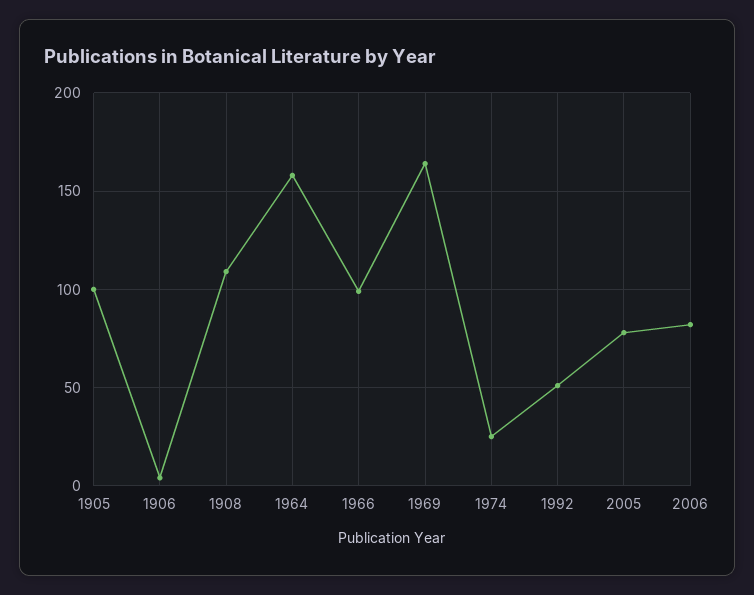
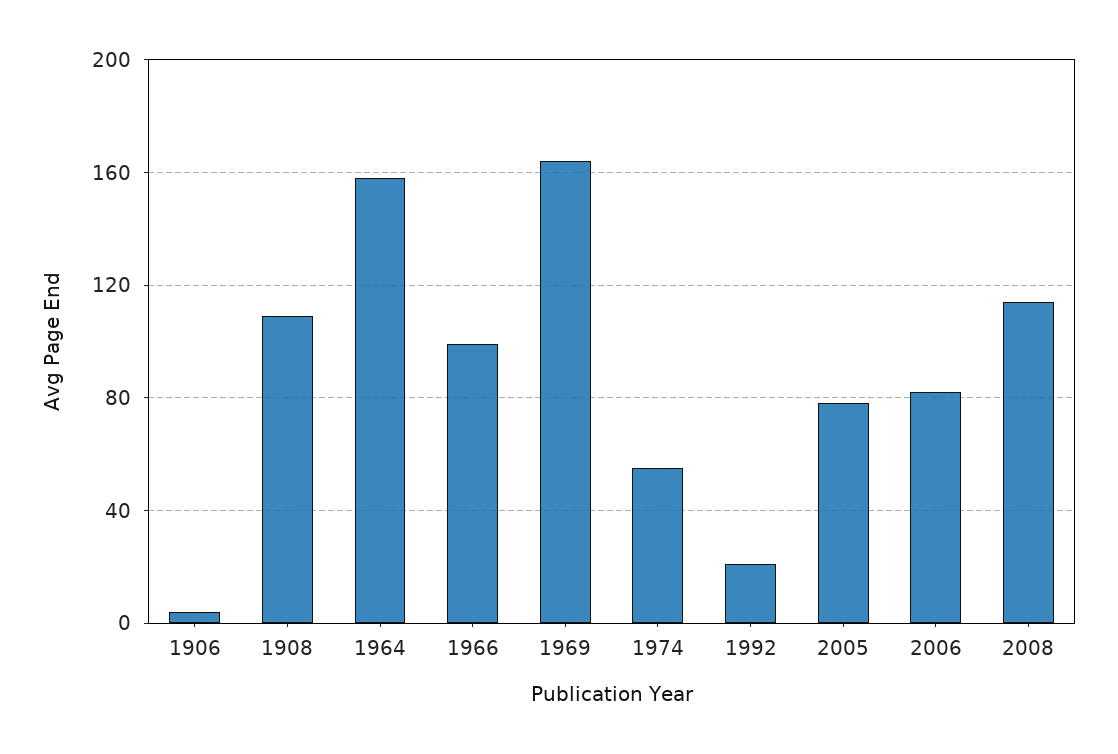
1905: 100 -> none
1974: 25 -> 55
1992: 50 -> 20
2008: none -> 115

